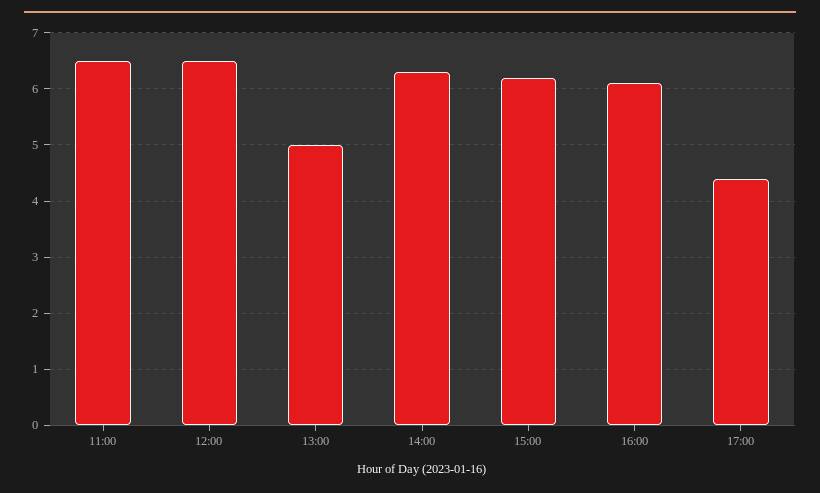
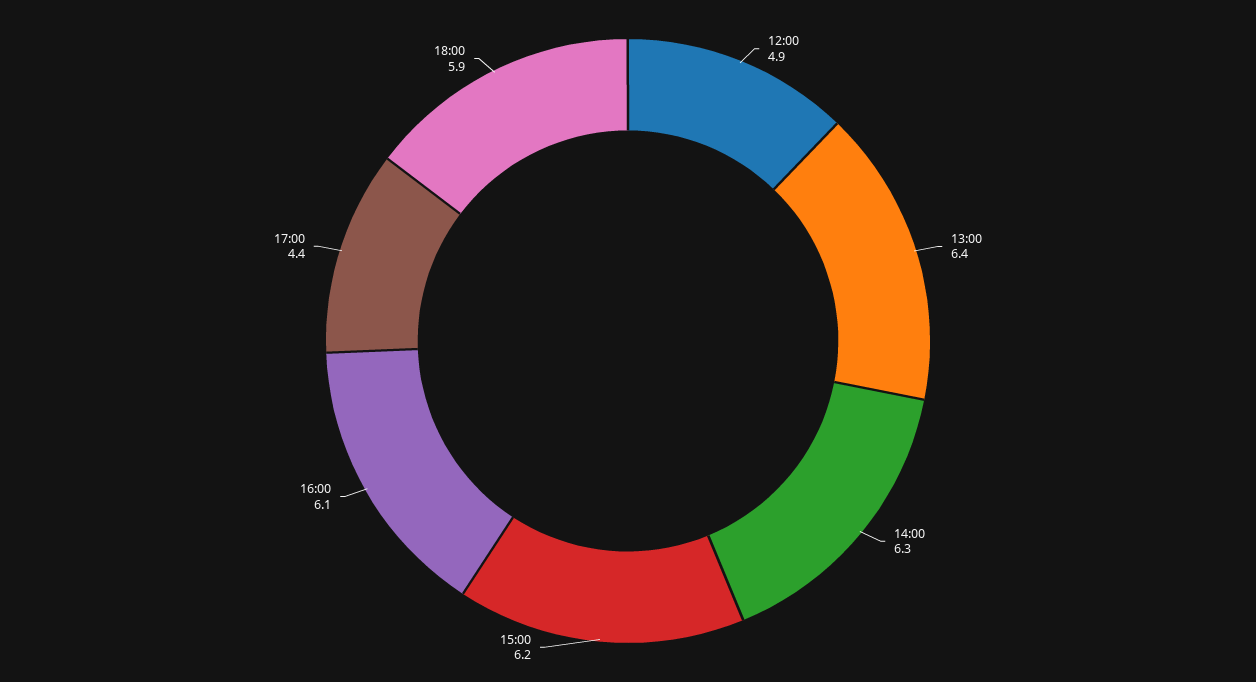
11:00: 6.5 -> none
12:00: 6.5 -> 4.9
13:00: 5 -> 6.4
18:00: none -> 5.9

